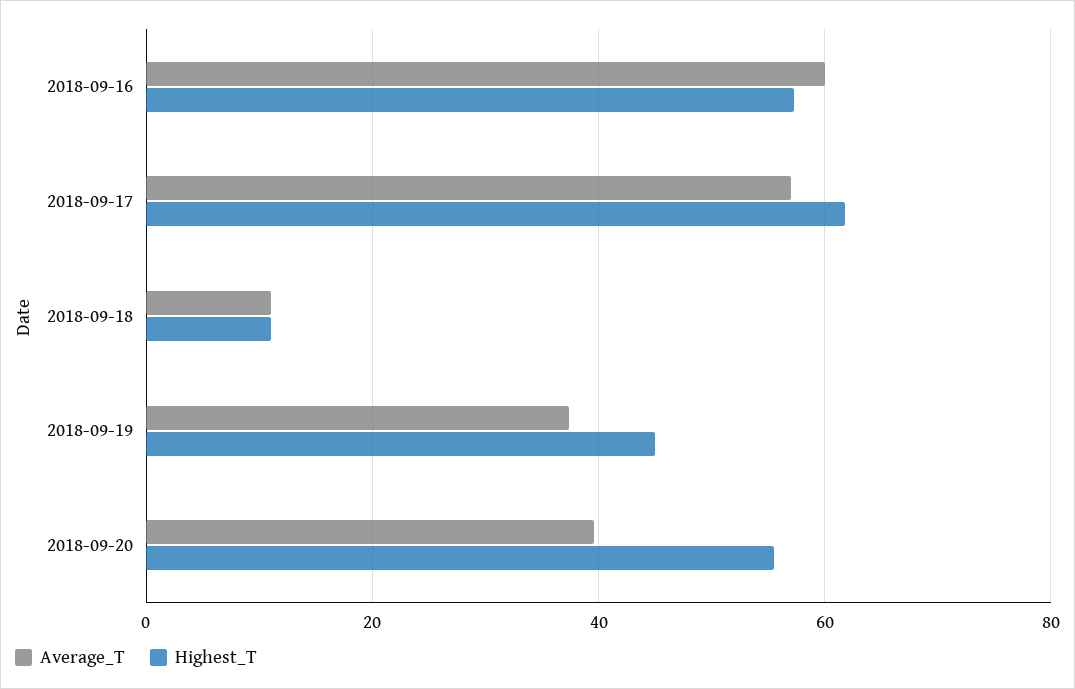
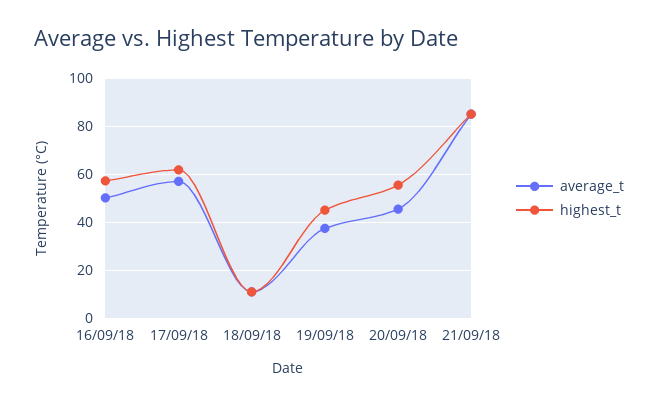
Average_T, 2018-09-16: 60 -> 50
Average_T, 2018-09-20: 40 -> 45
Average_T, 21/09/18: none -> 85
Highest_T, 21/09/18: none -> 85

